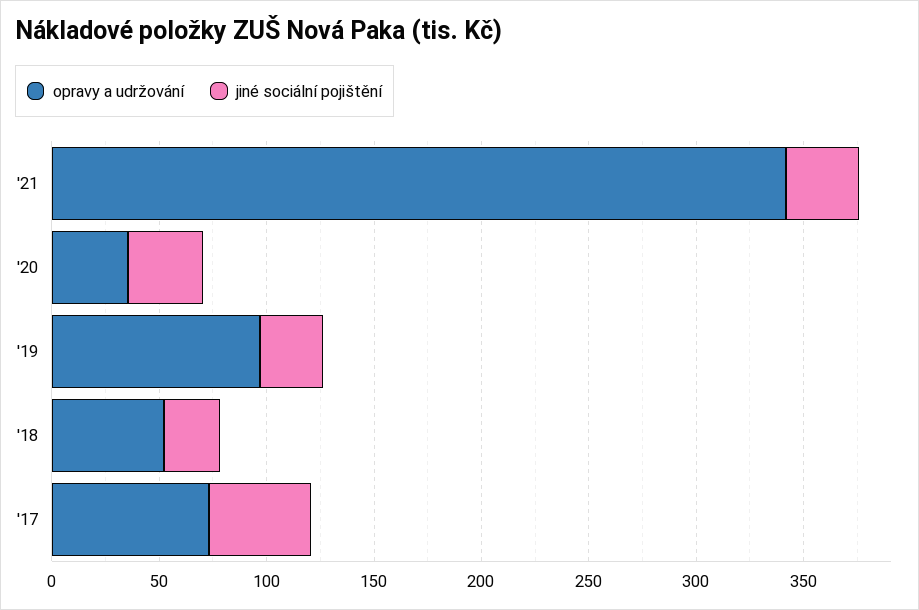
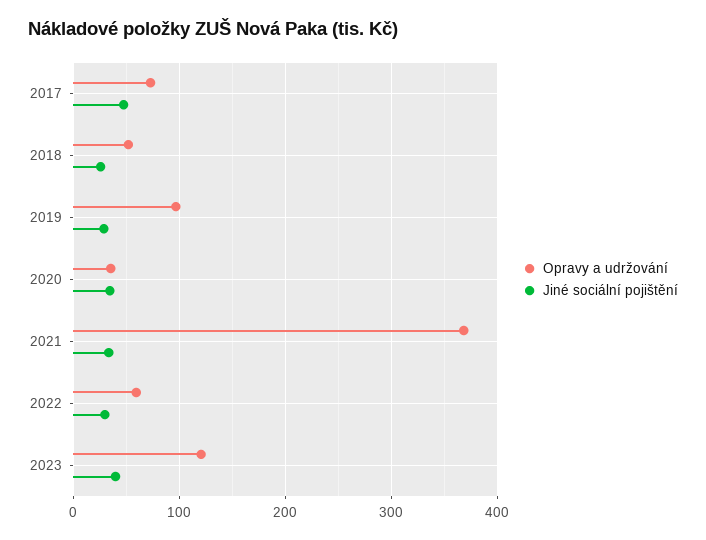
opravy a udržování, '21: 340 -> 370
opravy a udržování, 2022: none -> 60
jiné sociální pojištění, 2022: none -> 30
opravy a udržování, 2023: none -> 120
jiné sociální pojištění, 2023: none -> 40

